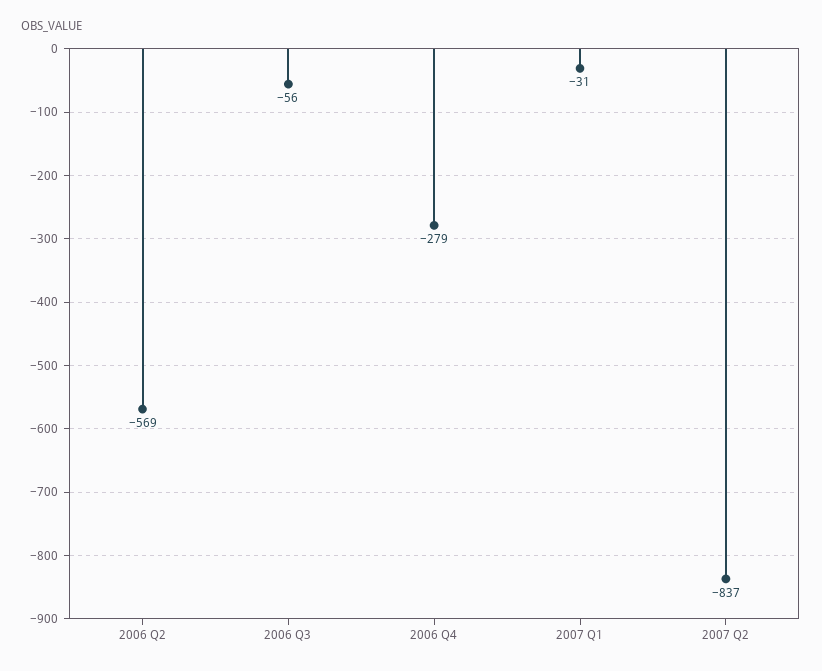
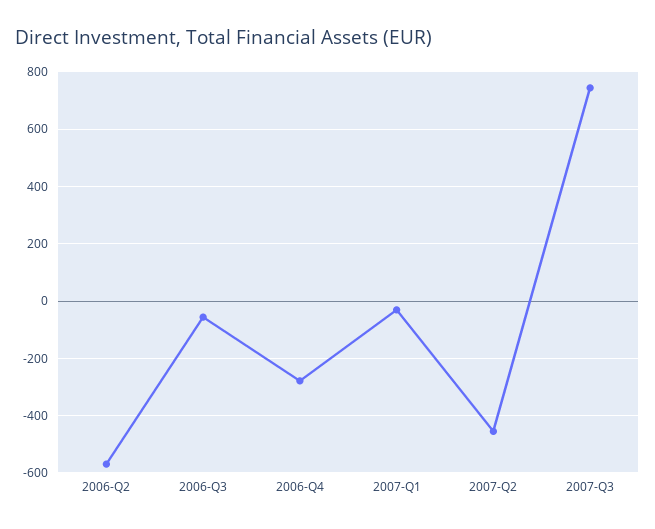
2007 Q2: -837 -> -450
2007-Q3: none -> 750

